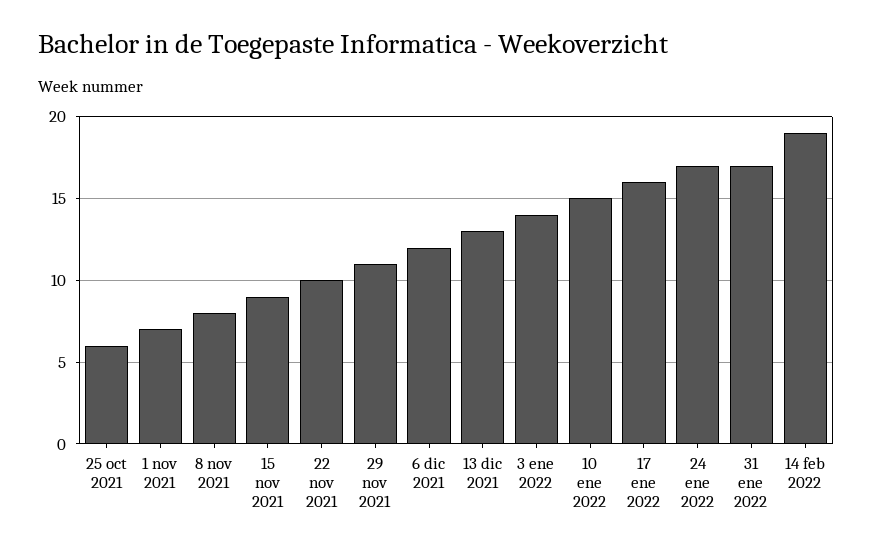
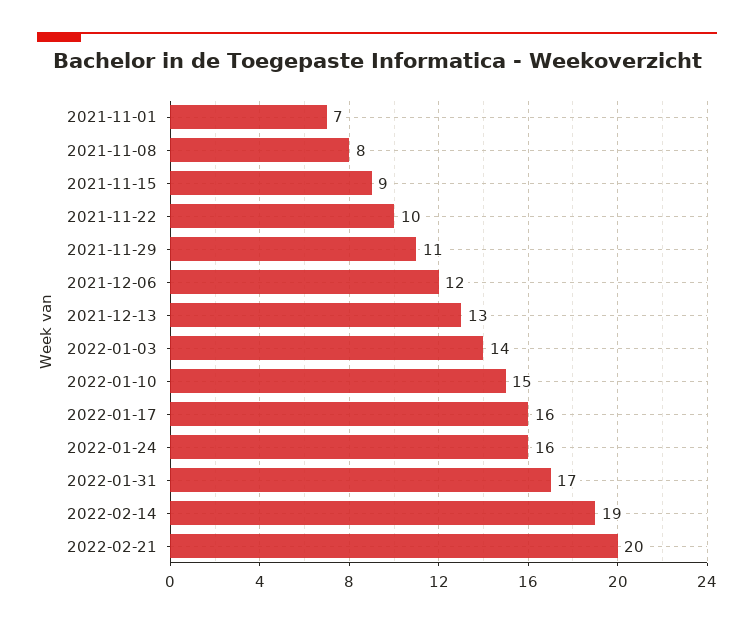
25 oct 2021: 6 -> none
24 ene 2022: 17 -> 16
2022-02-21: none -> 20

